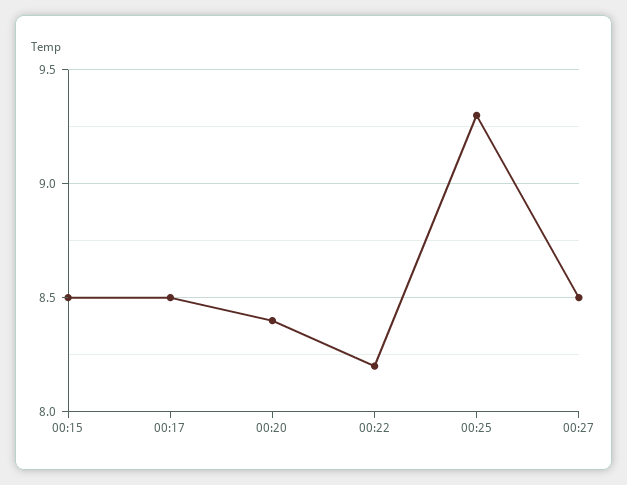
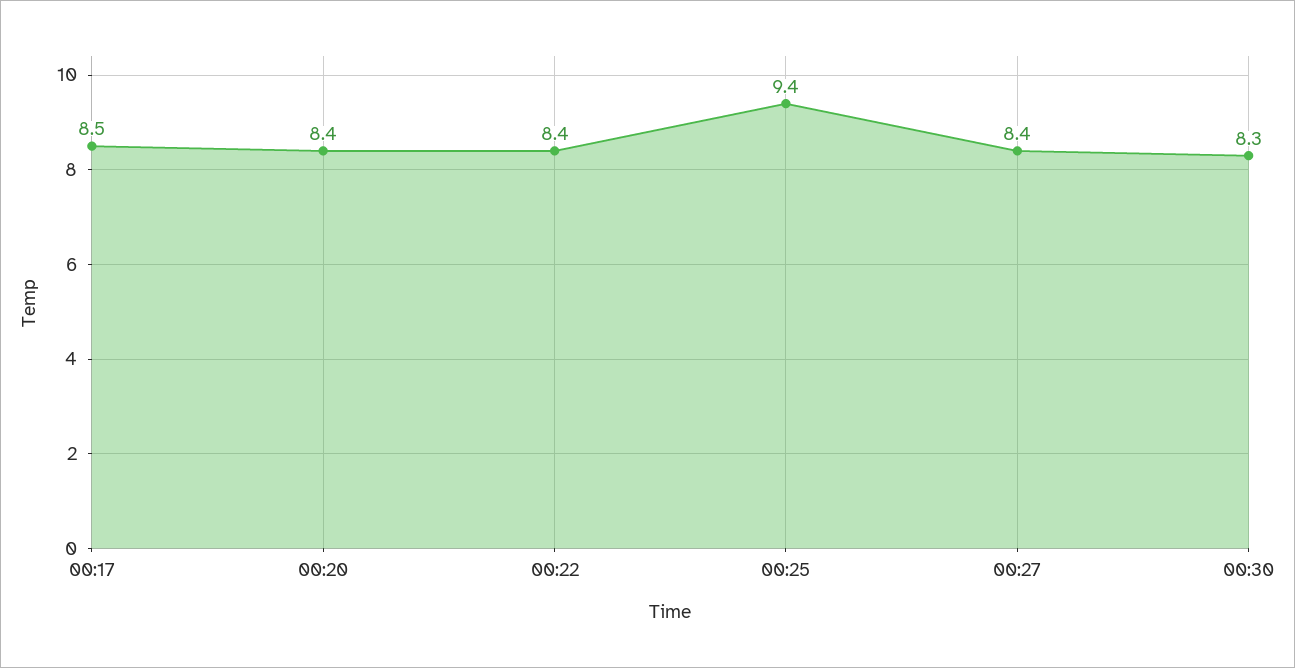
00:15: 8.5 -> none
00:22: 8.2 -> 8.4
00:25: 9.3 -> 9.4
00:27: 8.5 -> 8.4
00:30: none -> 8.3

